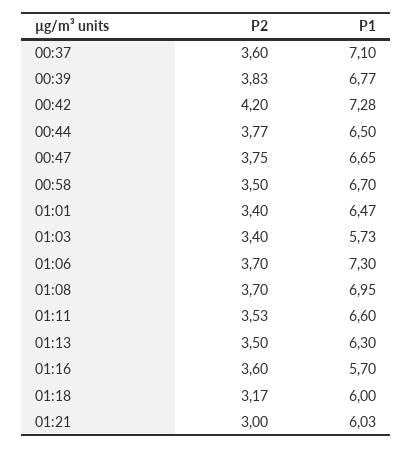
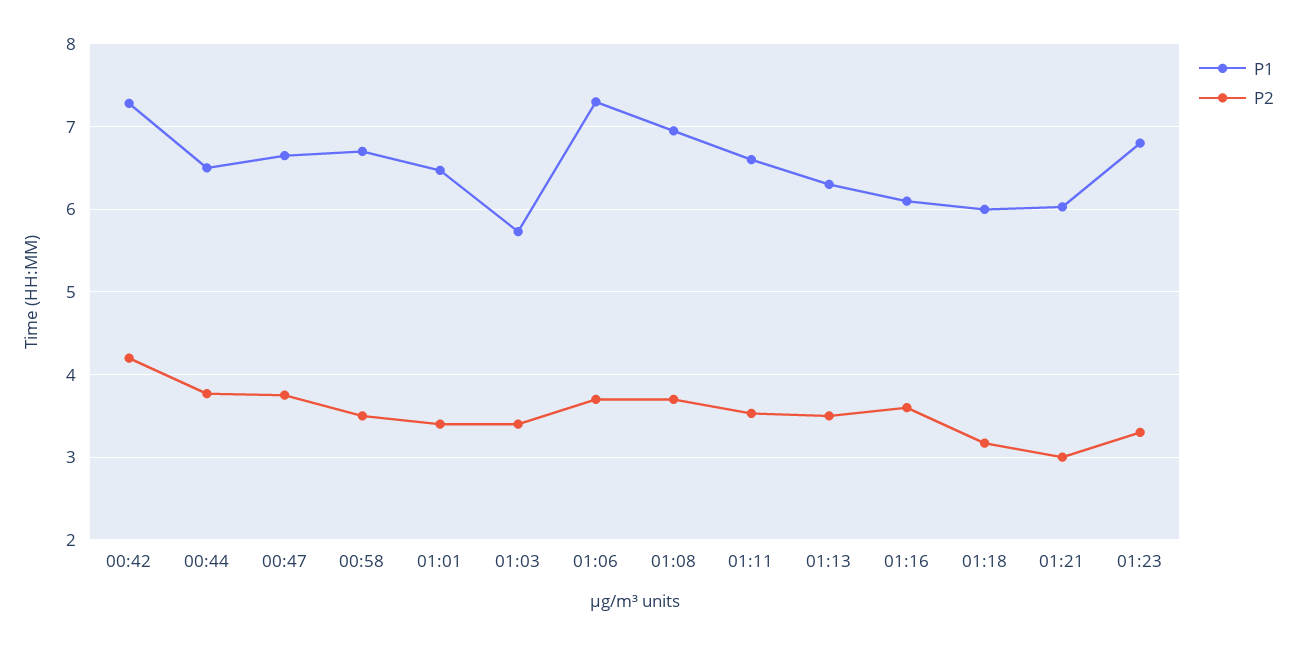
P2, 00:37: 3.6 -> none
P1, 00:37: 7.1 -> none
P2, 00:39: 3.83 -> none
P1, 00:39: 6.77 -> none
P1, 01:16: 5.7 -> 6.1
P1, 01:23: none -> 6.8
P2, 01:23: none -> 3.3

